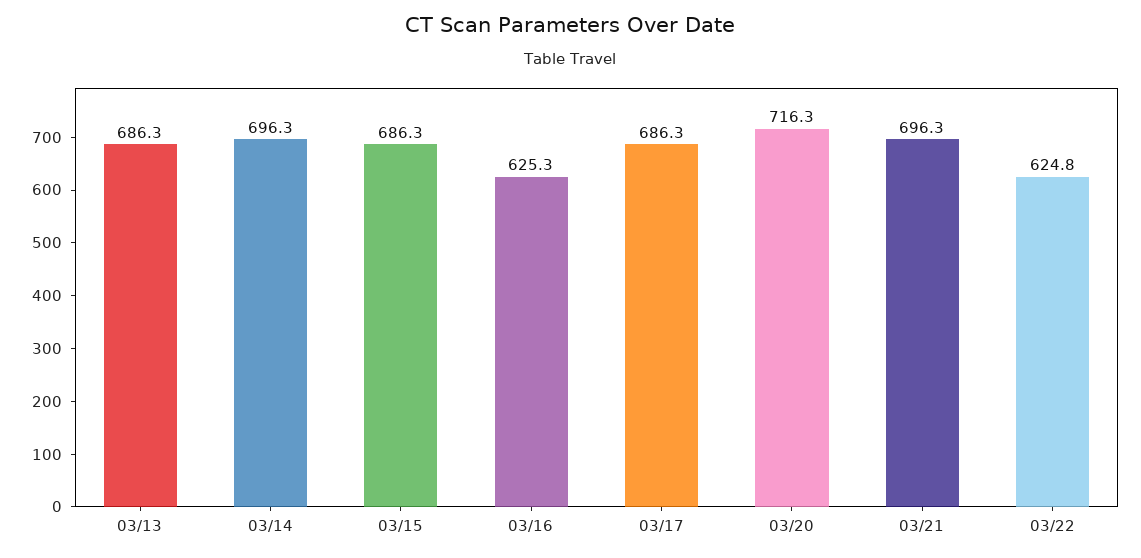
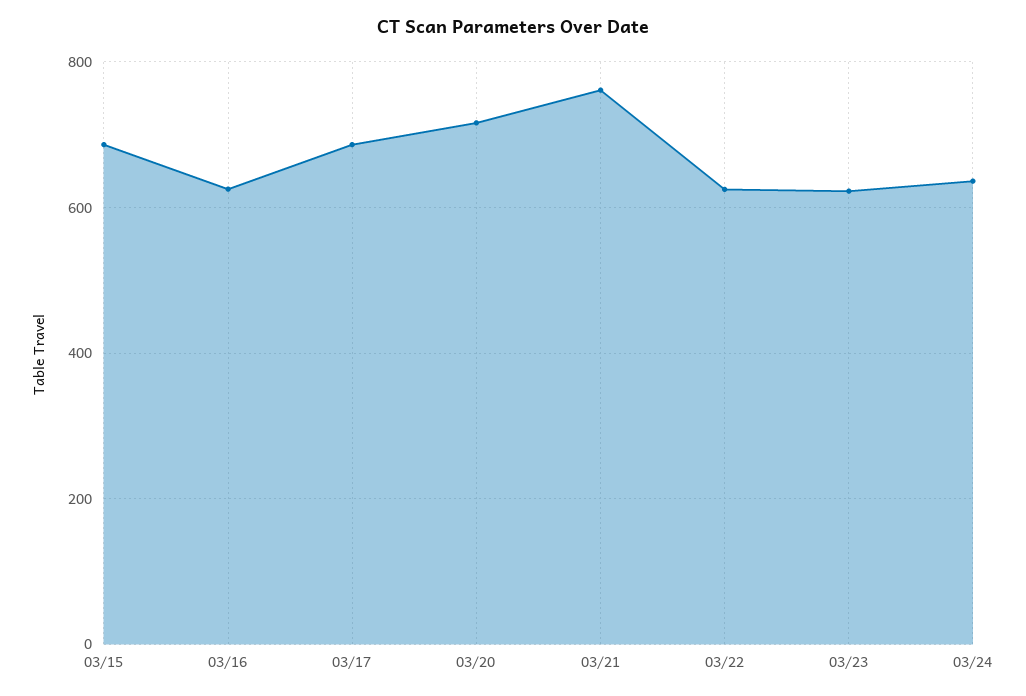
03/13: 686.3 -> none
03/14: 696.3 -> none
03/21: 696.3 -> 760
03/23: none -> 620
03/24: none -> 640

